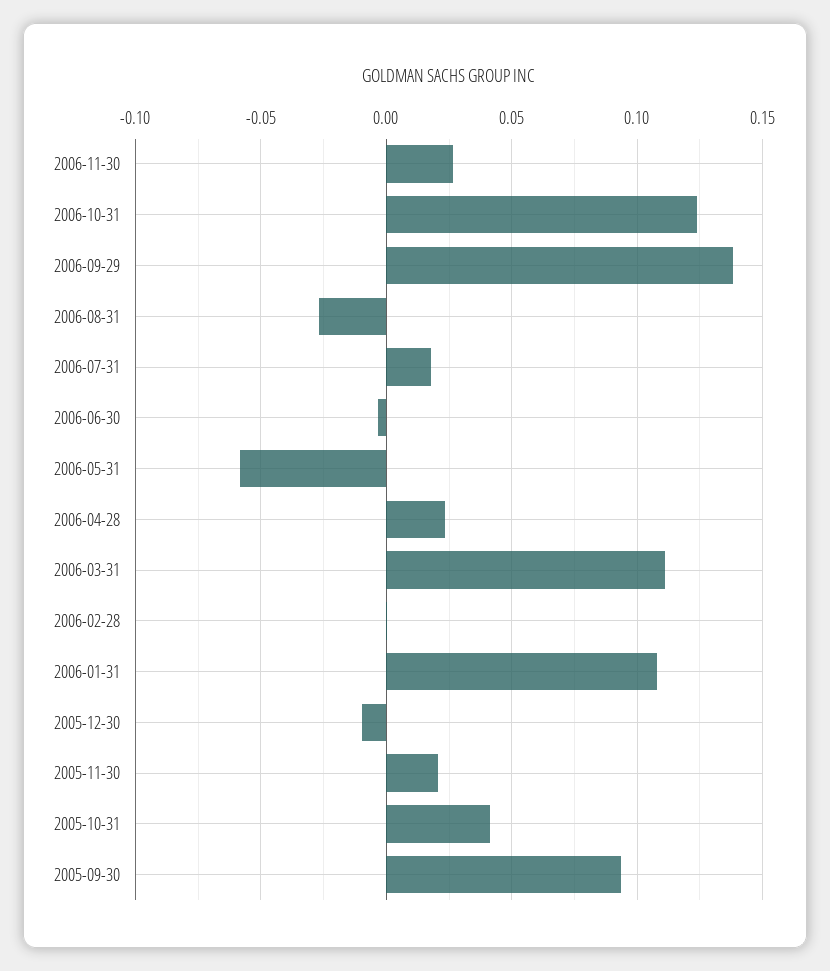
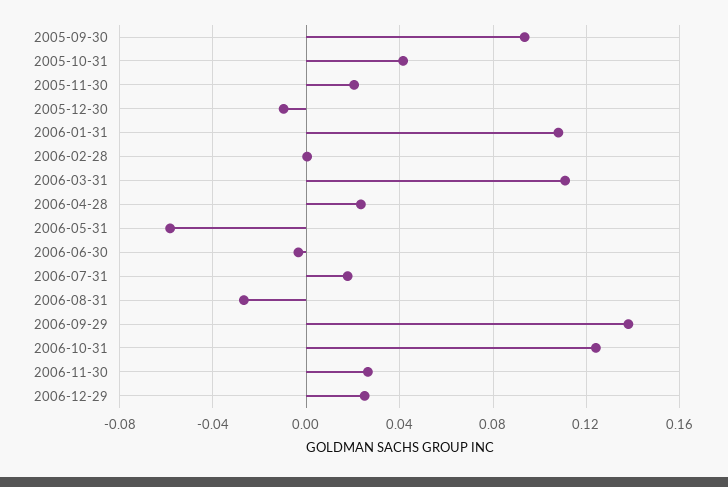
2006-12-29: none -> 0.025

